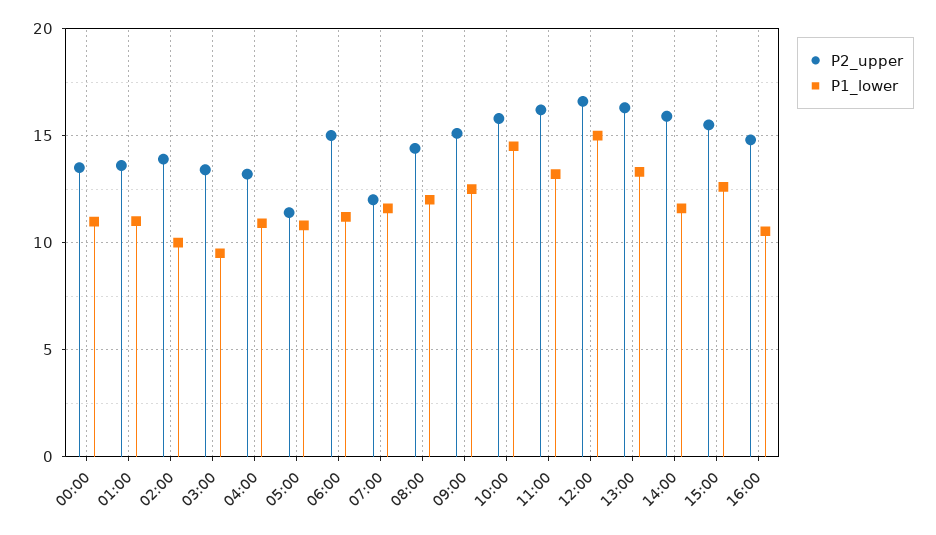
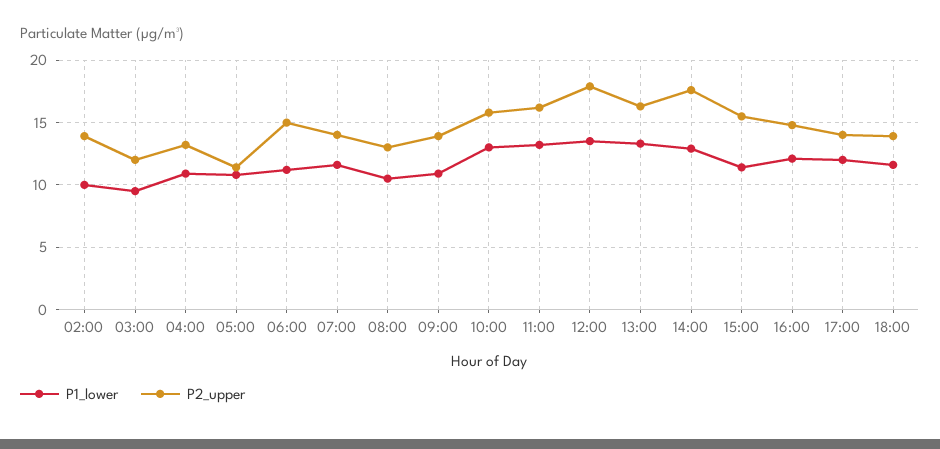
P2_upper, 00:00: 13.5 -> none
P1_lower, 00:00: 11 -> none
P2_upper, 01:00: 13.5 -> none
P1_lower, 01:00: 11 -> none
P2_upper, 03:00: 13.5 -> 12
P2_upper, 07:00: 12 -> 14
P2_upper, 08:00: 14.5 -> 13
P1_lower, 08:00: 12 -> 10.5
P2_upper, 09:00: 15 -> 14
P1_lower, 09:00: 12.5 -> 11
P1_lower, 10:00: 14.5 -> 13
P2_upper, 12:00: 16.5 -> 18
P1_lower, 12:00: 15 -> 13.5
P2_upper, 14:00: 16 -> 17.5
P1_lower, 14:00: 11.5 -> 13
P1_lower, 15:00: 12.5 -> 11.5
P1_lower, 16:00: 10.5 -> 12
P1_lower, 17:00: none -> 12
P2_upper, 17:00: none -> 14
P1_lower, 18:00: none -> 11.5
P2_upper, 18:00: none -> 14

